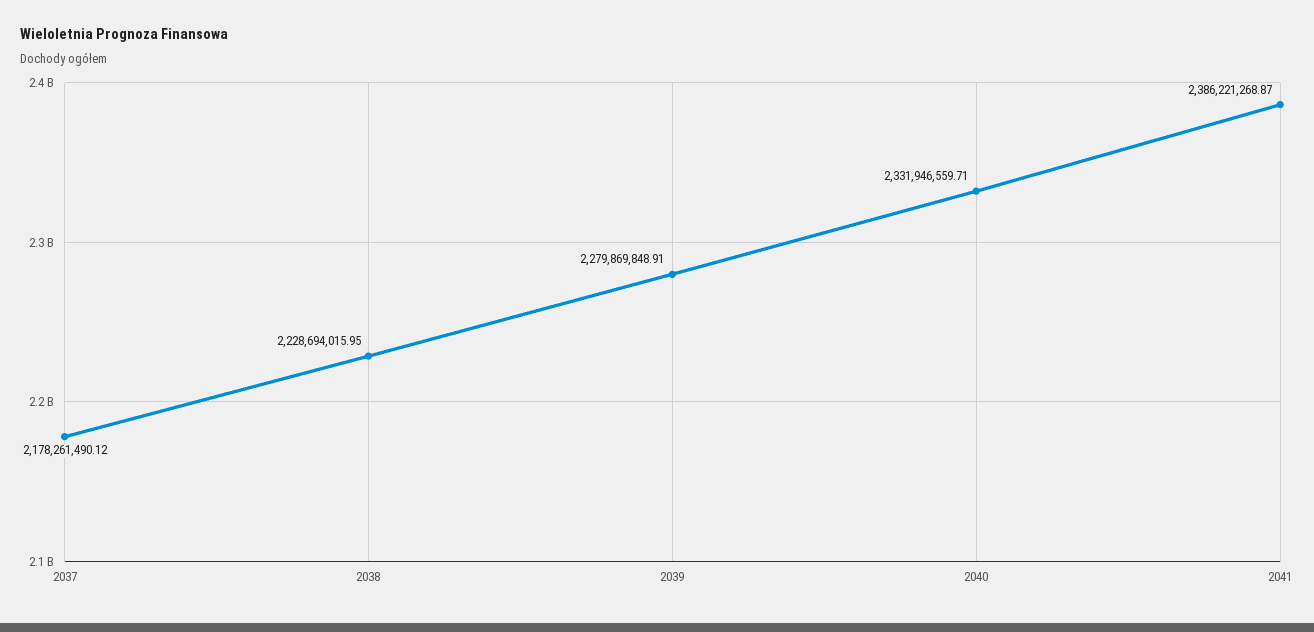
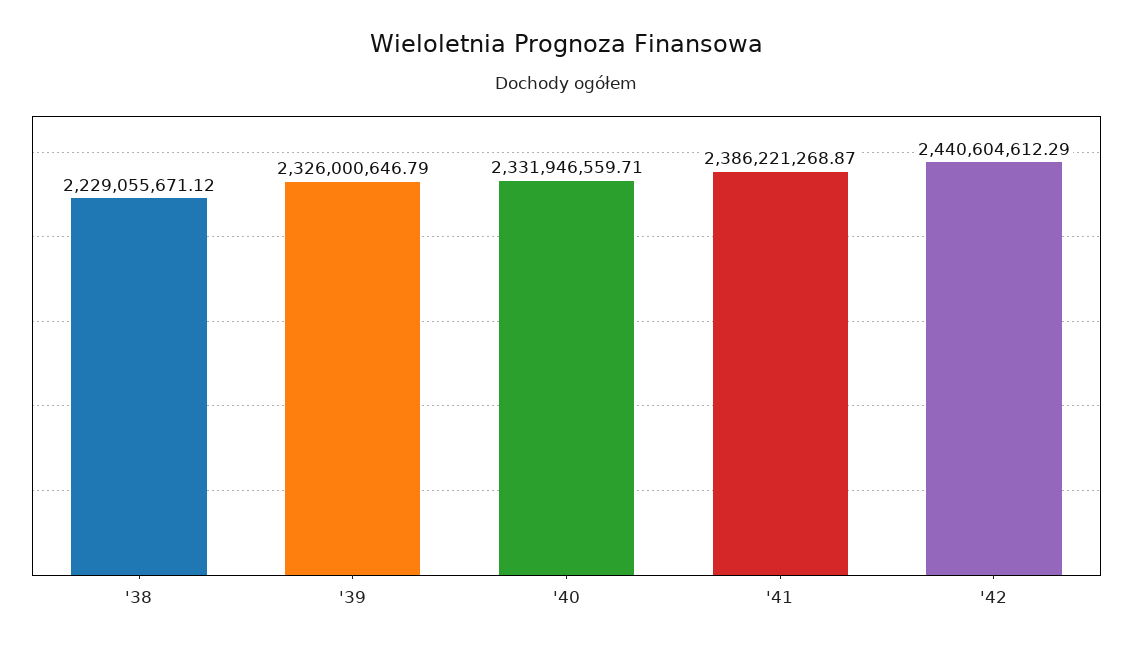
2037: 2178261490.12 -> none
2038: 2228694015.95 -> 2229055671.12
2039: 2279869848.91 -> 2326000646.79
'42: none -> 2440604612.29

